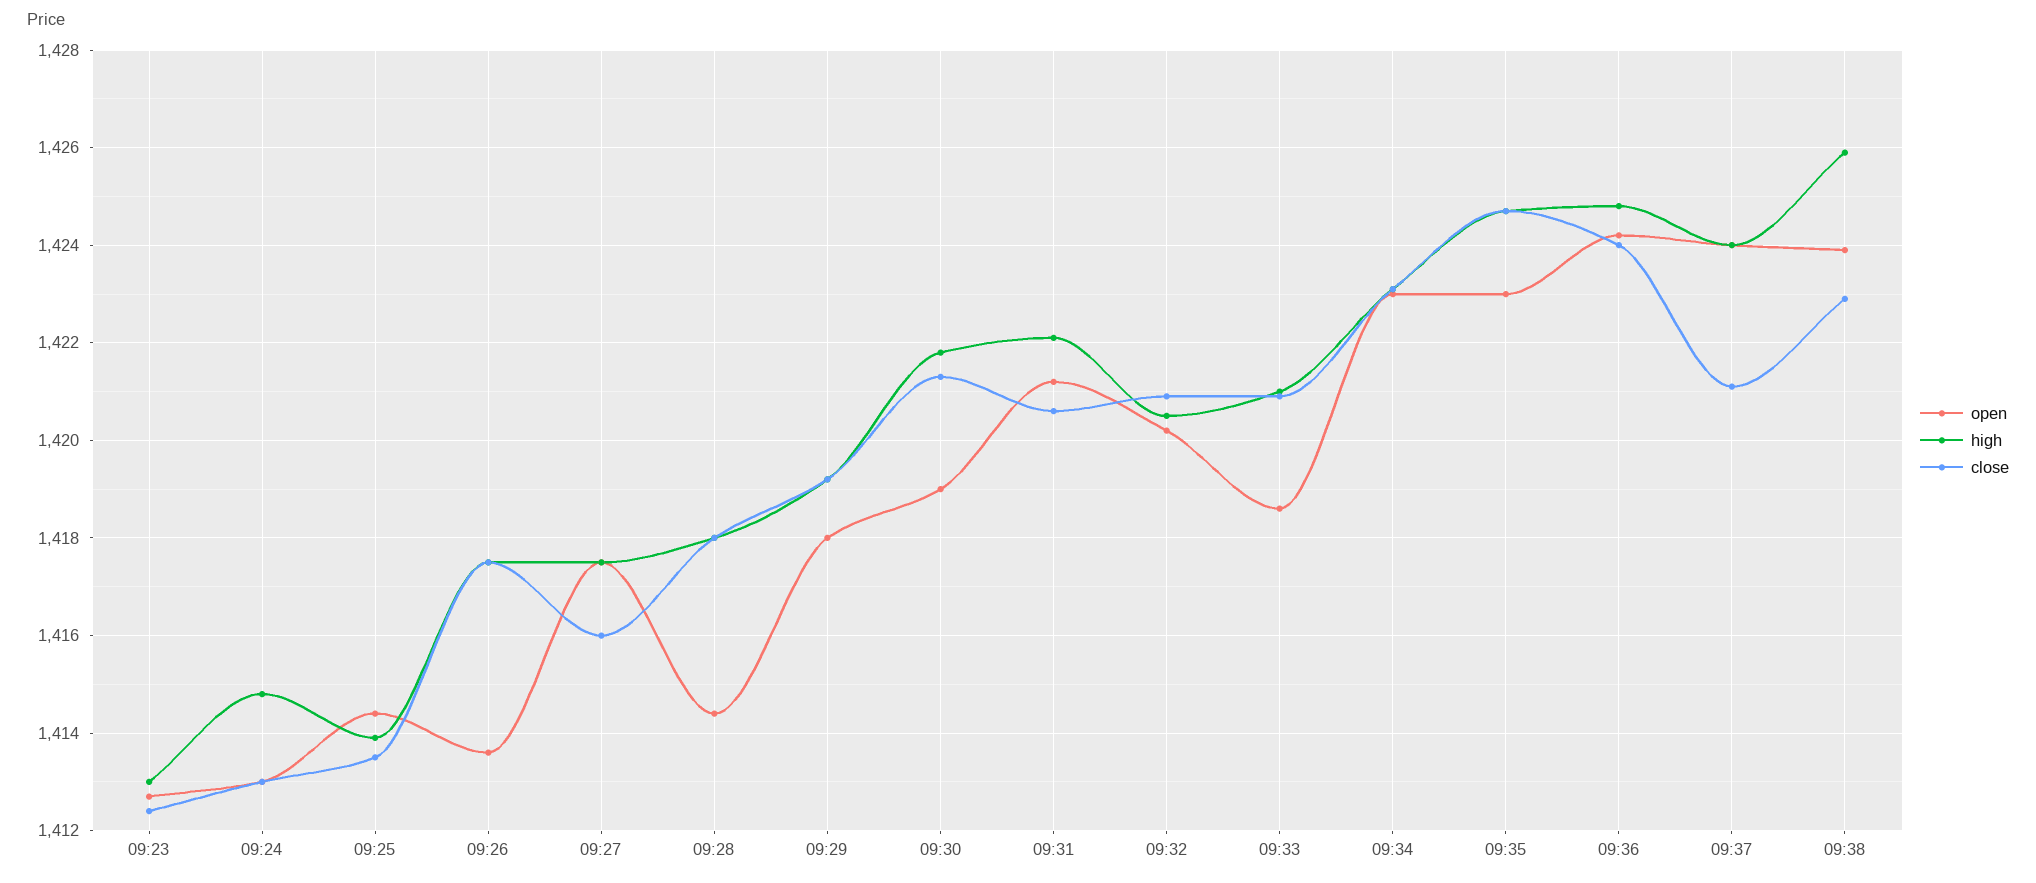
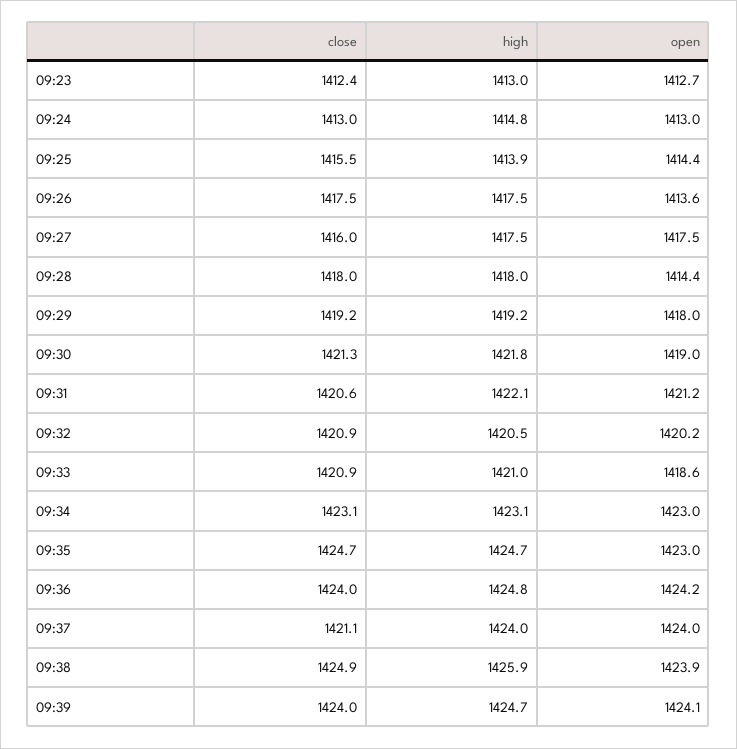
close, 09:25: 1413.5 -> 1415.5
close, 09:38: 1423 -> 1424.9
close, 09:39: none -> 1424
high, 09:39: none -> 1424.7
open, 09:39: none -> 1424.1

